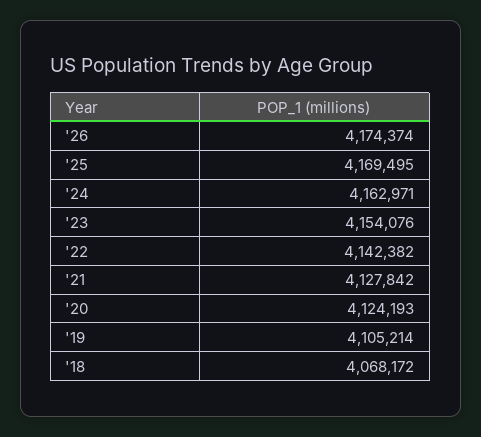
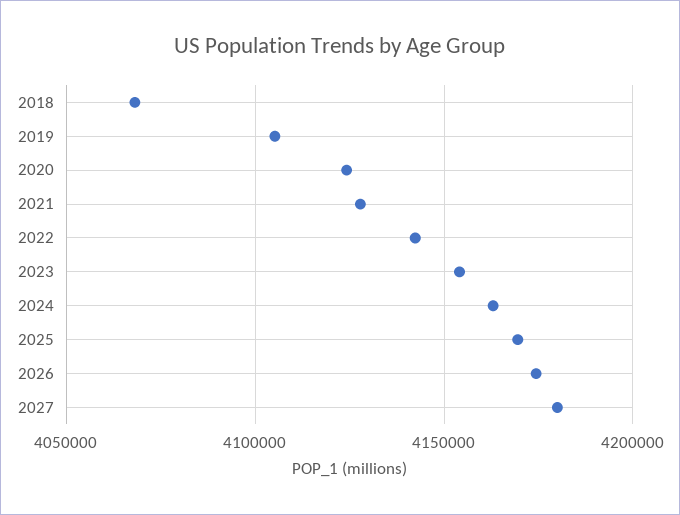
2027: none -> 4180000

